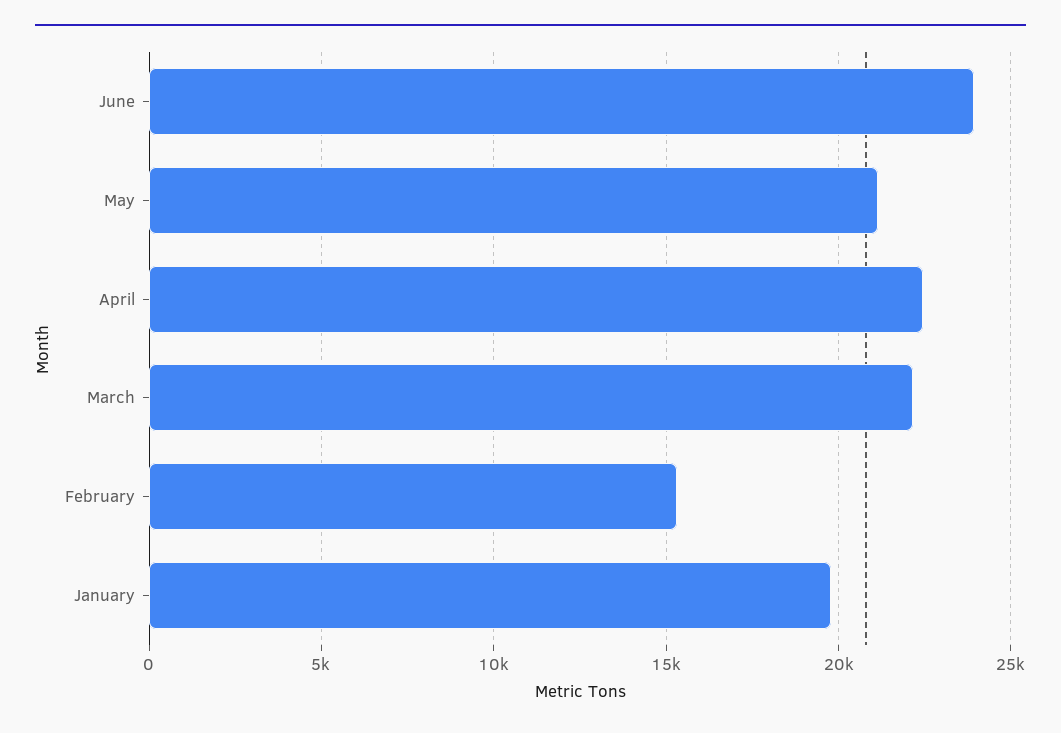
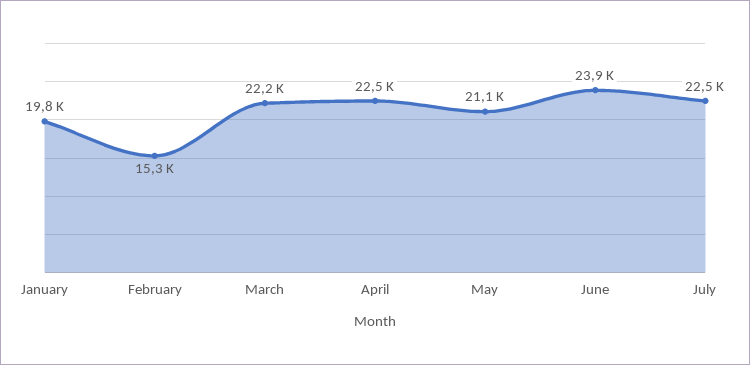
July: none -> 22500

